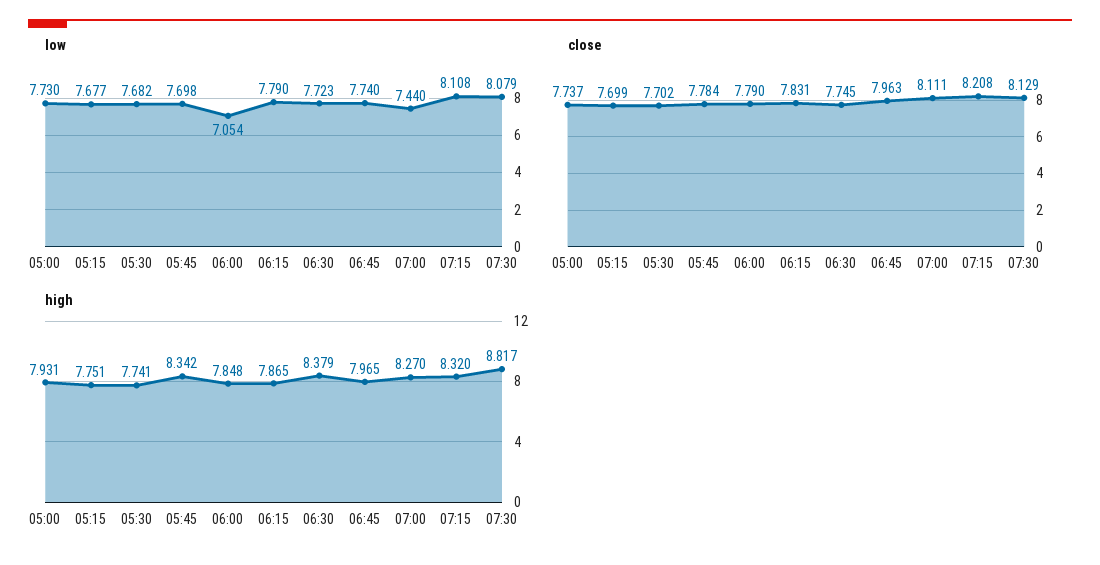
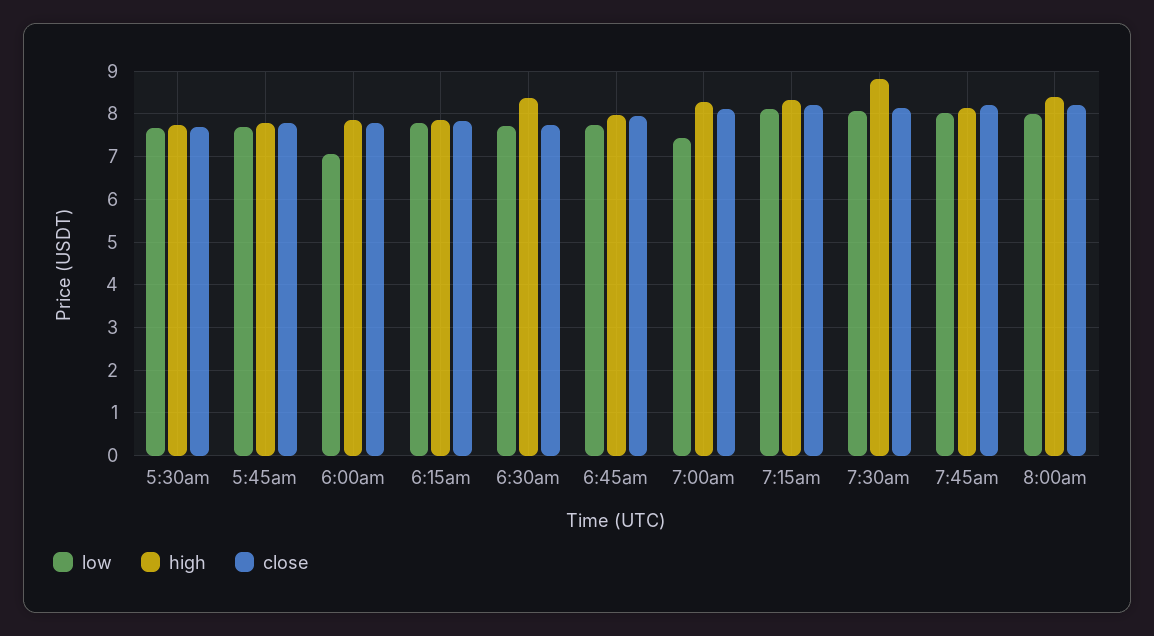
low, 05:00: 7.73 -> none
low, 05:15: 7.677 -> none
close, 05:00: 7.737 -> none
close, 05:15: 7.699 -> none
high, 05:00: 7.931 -> none
high, 05:15: 7.751 -> none
high, 05:45: 8.342 -> 7.8
low, 7:45am: none -> 8
high, 7:45am: none -> 8.2
close, 7:45am: none -> 8.2
low, 8:00am: none -> 8
high, 8:00am: none -> 8.4
close, 8:00am: none -> 8.2

